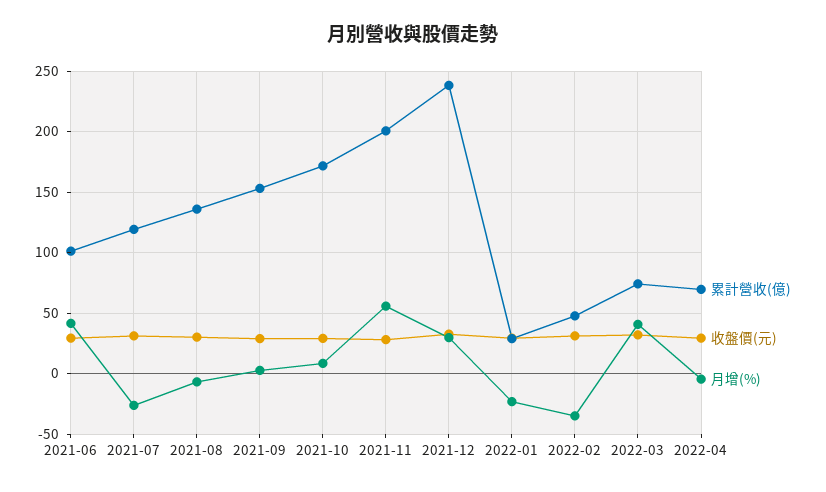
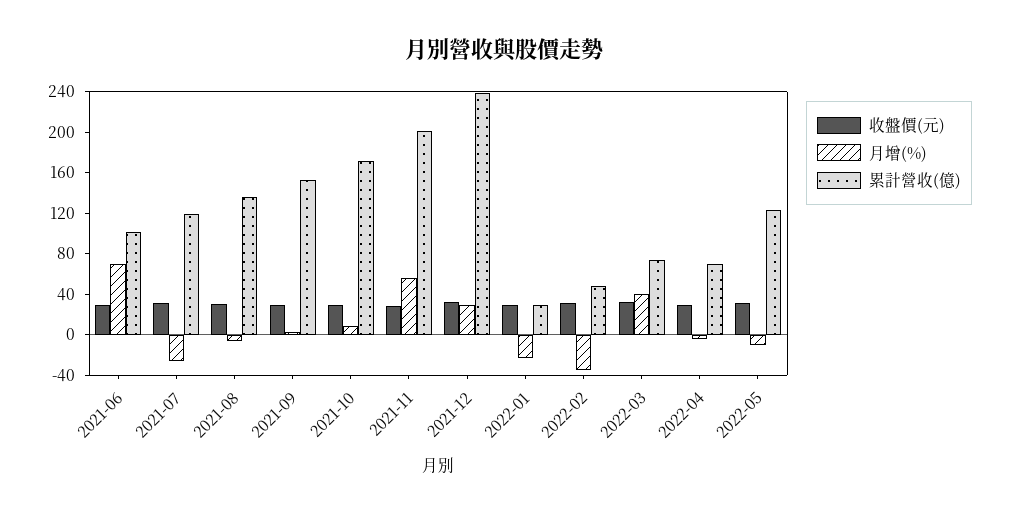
月增(%), 2021-06: 40 -> 70
收盤價(元), 2022-05: none -> 30
月增(%), 2022-05: none -> -10
累計營收(億), 2022-05: none -> 120

